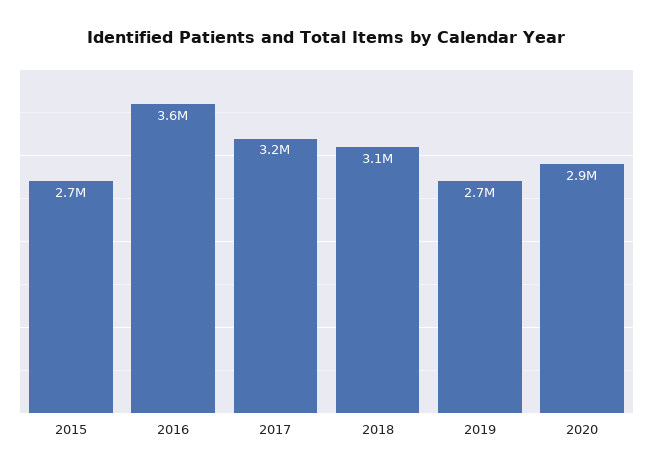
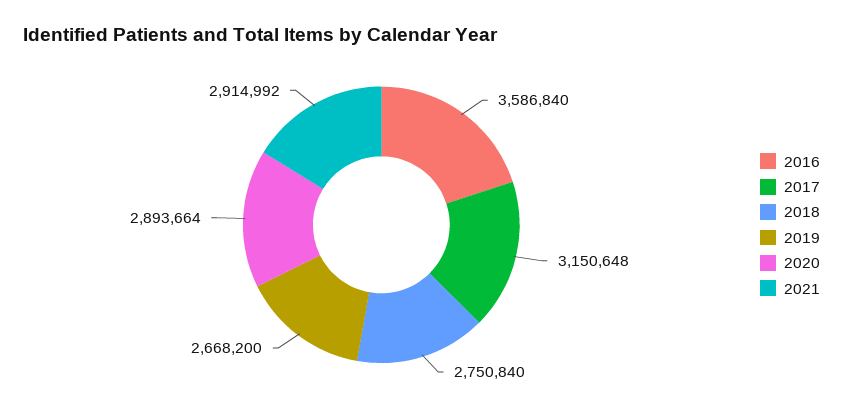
2015: 2700000 -> none
2018: 3100000 -> 2750840
2021: none -> 2914992

